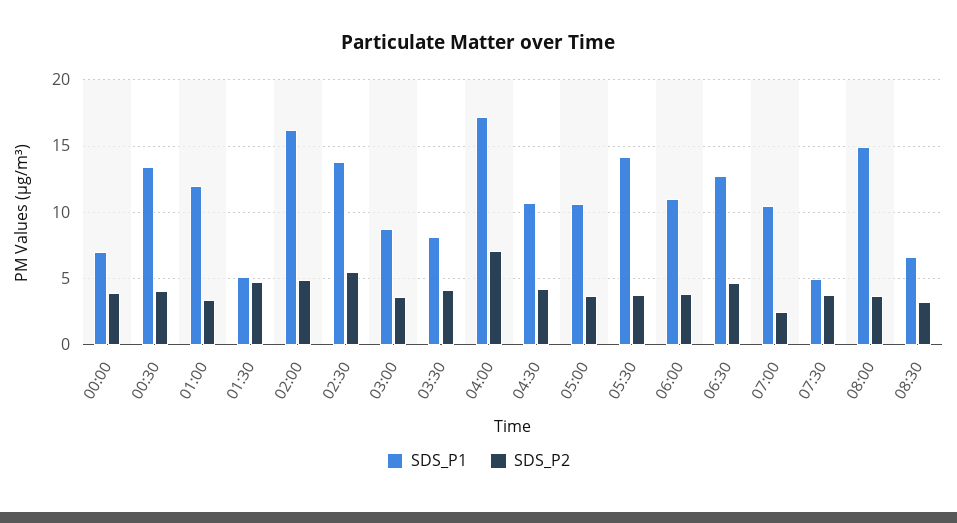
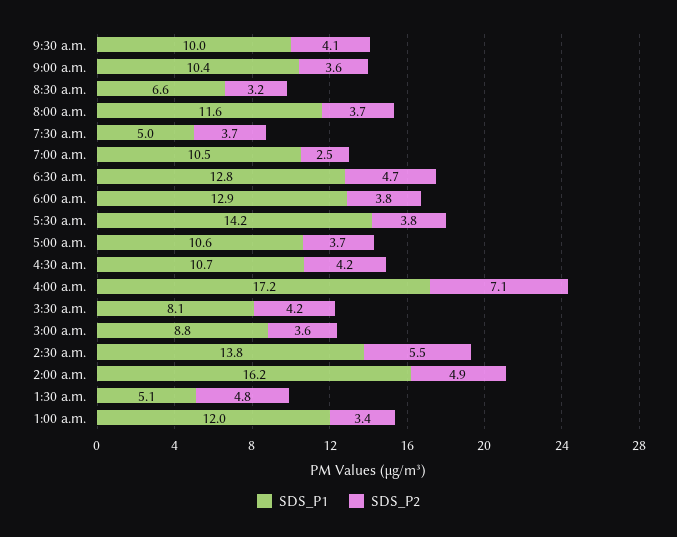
SDS_P1, 00:00: 7 -> none
SDS_P2, 00:00: 4 -> none
SDS_P1, 00:30: 13.5 -> none
SDS_P2, 00:30: 4 -> none
SDS_P1, 06:00: 11 -> 12.9
SDS_P1, 08:00: 15 -> 11.6
SDS_P1, 9:30 a.m.: none -> 10
SDS_P2, 9:30 a.m.: none -> 4.1
SDS_P1, 9:00 a.m.: none -> 10.4
SDS_P2, 9:00 a.m.: none -> 3.6

